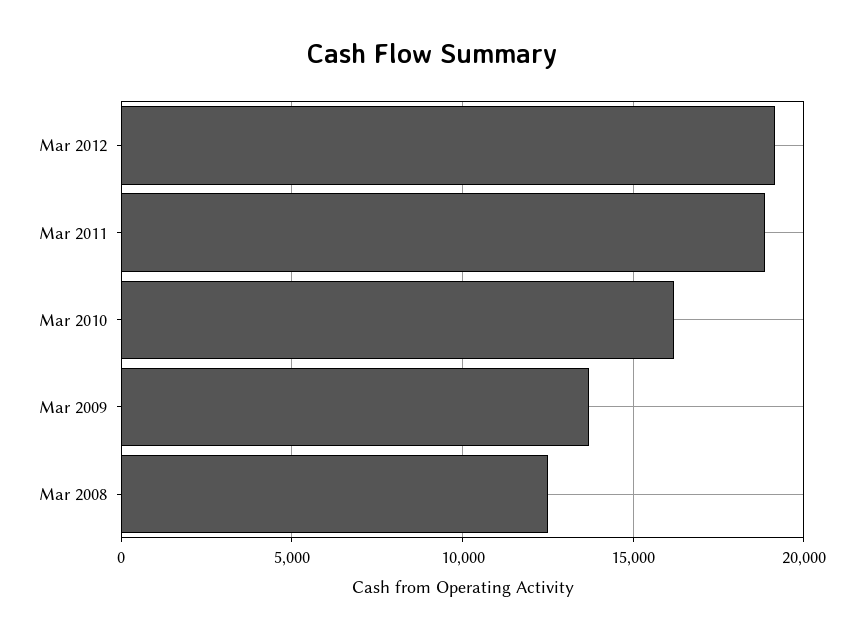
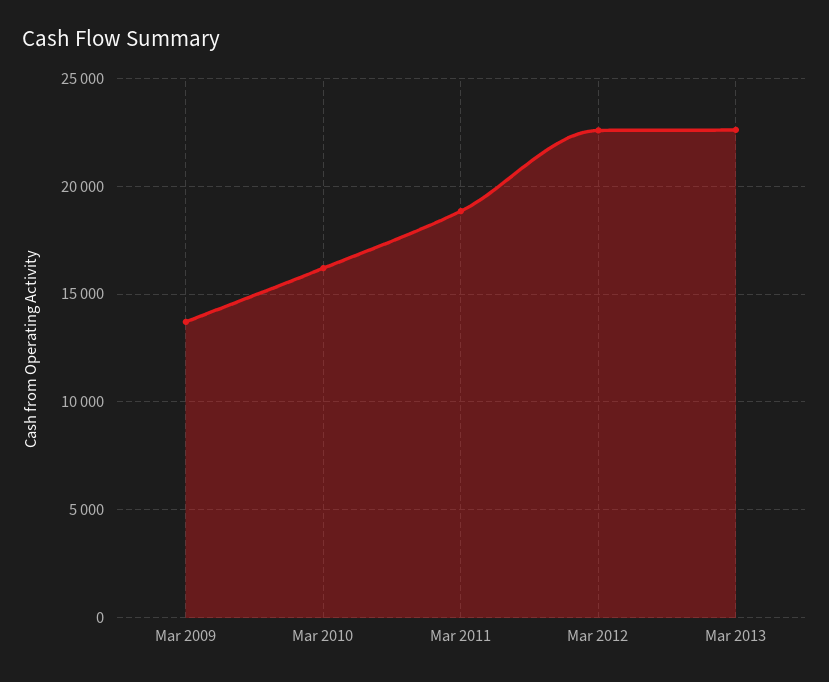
Mar 2012: 19000 -> 22500
Mar 2008: 12500 -> none
Mar 2013: none -> 22500

